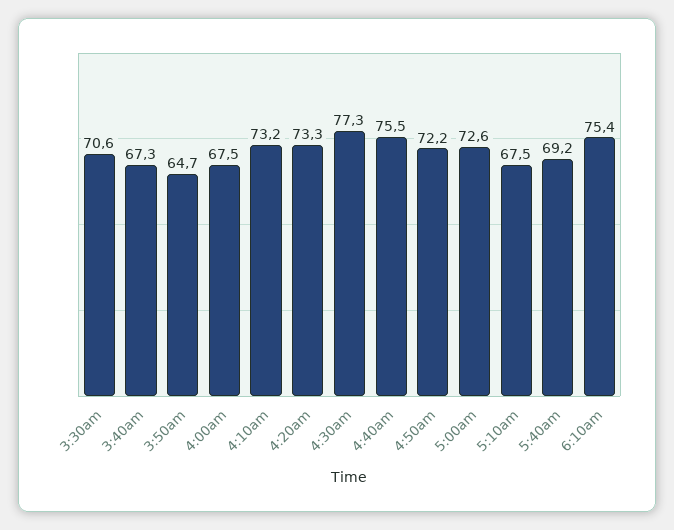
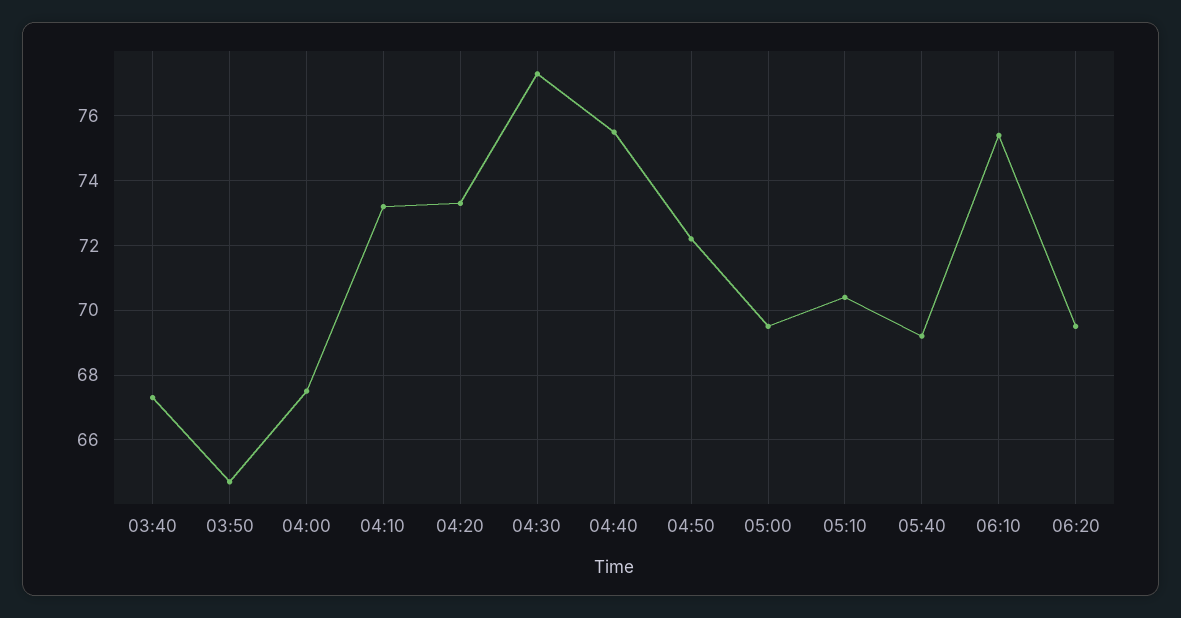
3:30am: 70.6 -> none
5:00am: 72.6 -> 69.5
5:10am: 67.5 -> 70.5
06:20: none -> 69.5

